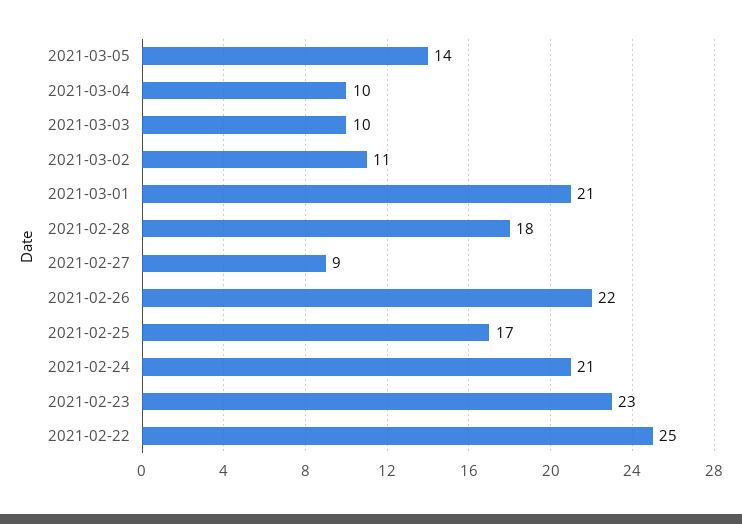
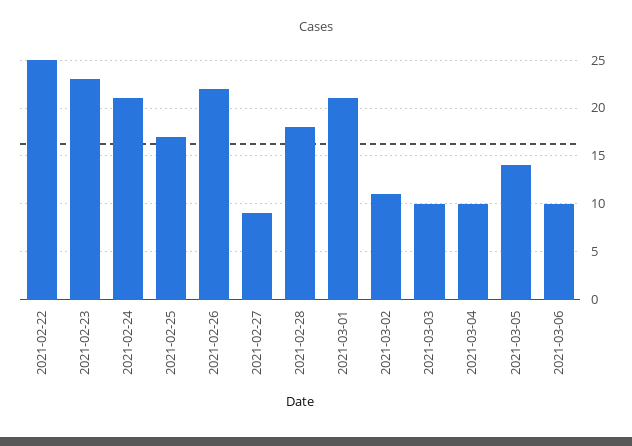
2021-03-06: none -> 10

